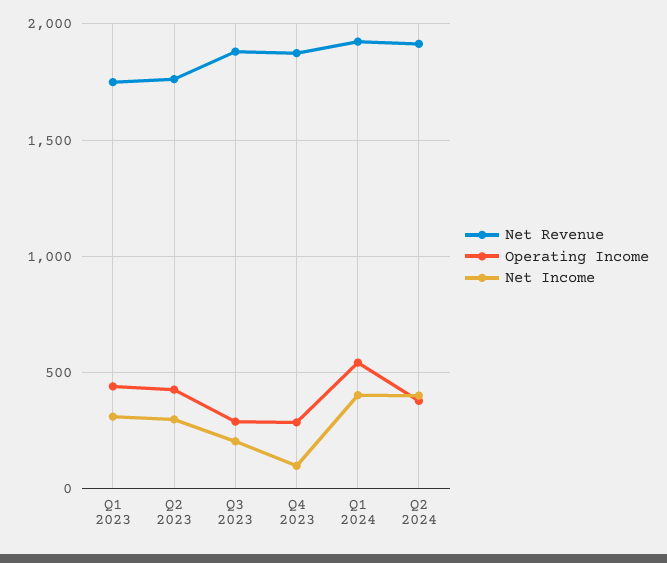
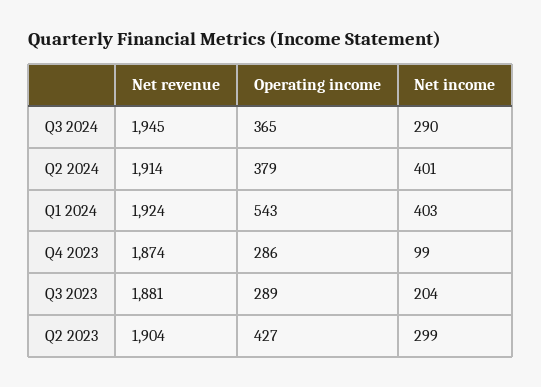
Net Revenue, Q1 2023: 1750 -> none
Operating Income, Q1 2023: 450 -> none
Net Income, Q1 2023: 300 -> none
Net Revenue, Q2 2023: 1750 -> 1904
Net Revenue, Q3 2024: none -> 1945
Operating Income, Q3 2024: none -> 365
Net Income, Q3 2024: none -> 290

